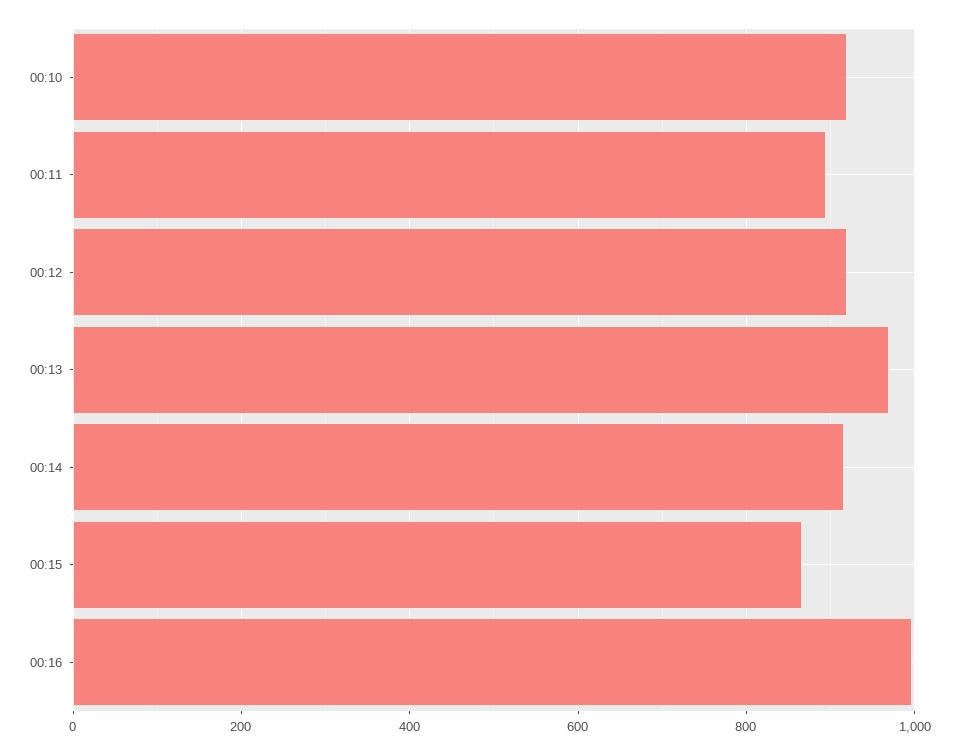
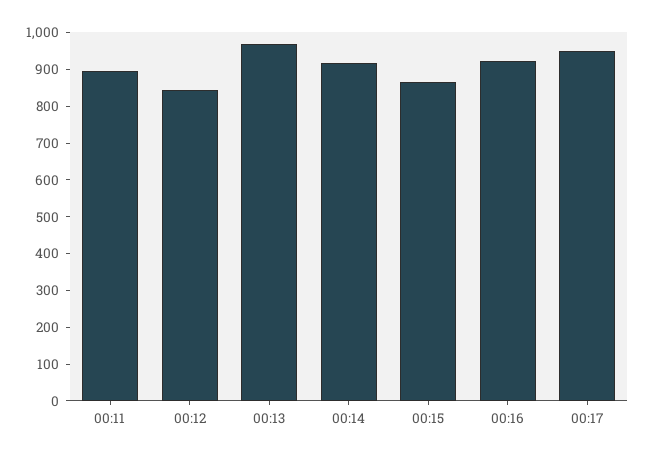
00:10: 920 -> none
00:12: 920 -> 850
00:16: 1000 -> 925
00:17: none -> 950

